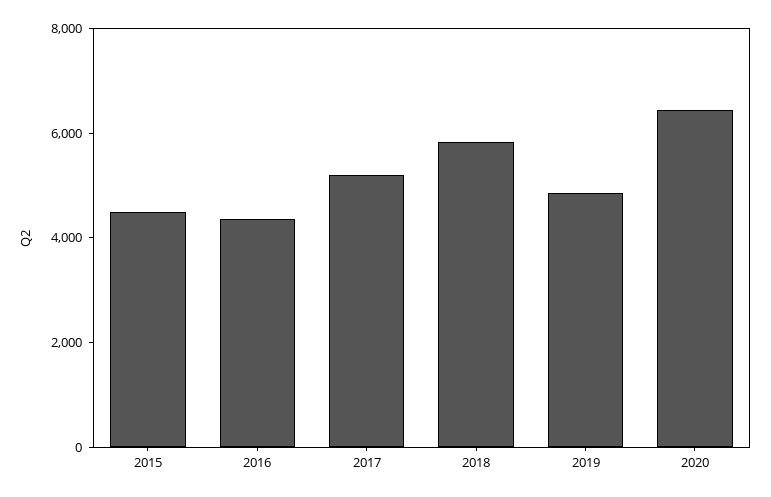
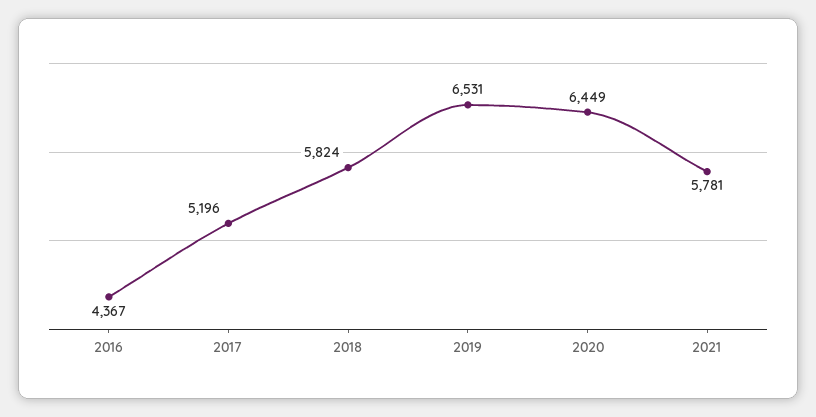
2015: 4500 -> none
2019: 5000 -> 6531
2021: none -> 5781

